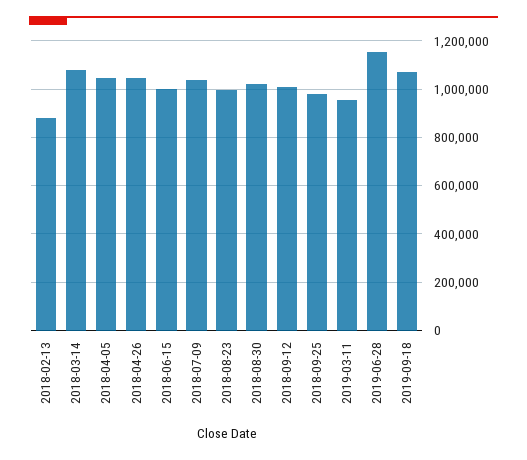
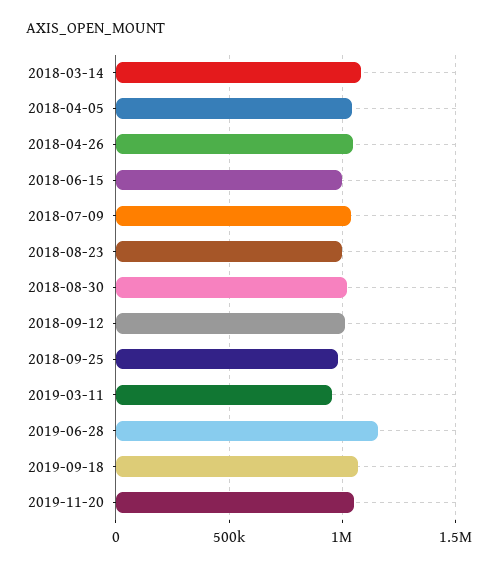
2018-02-13: 875000 -> none
2019-11-20: none -> 1050000

